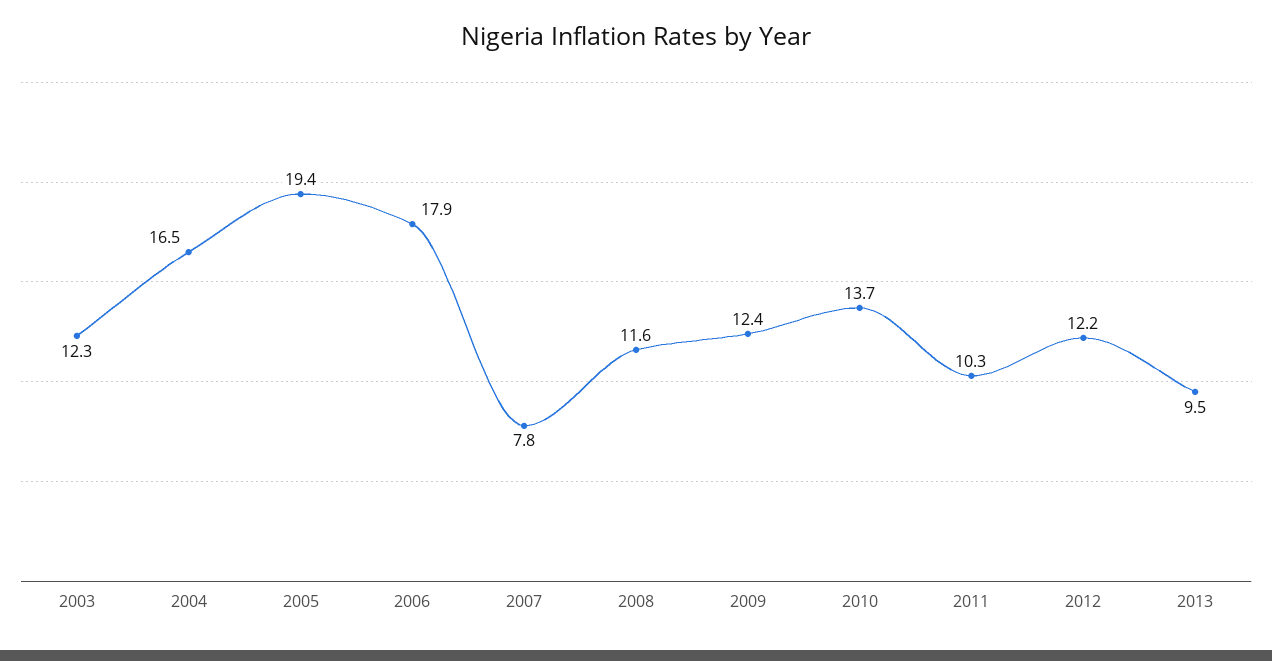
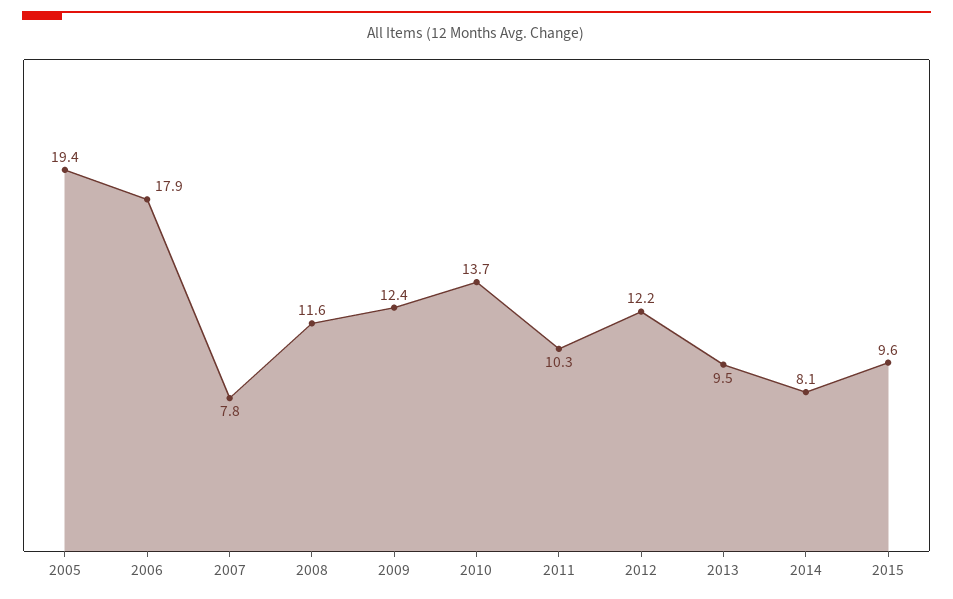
2003: 12.3 -> none
2004: 16.5 -> none
2014: none -> 8.1
2015: none -> 9.6

